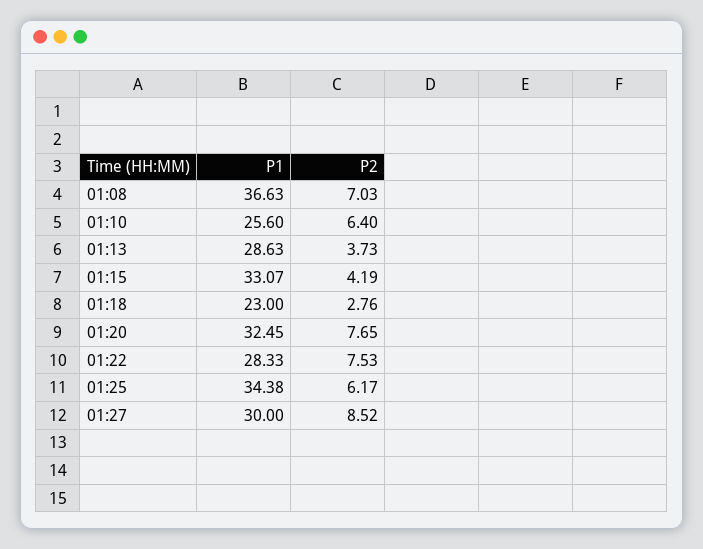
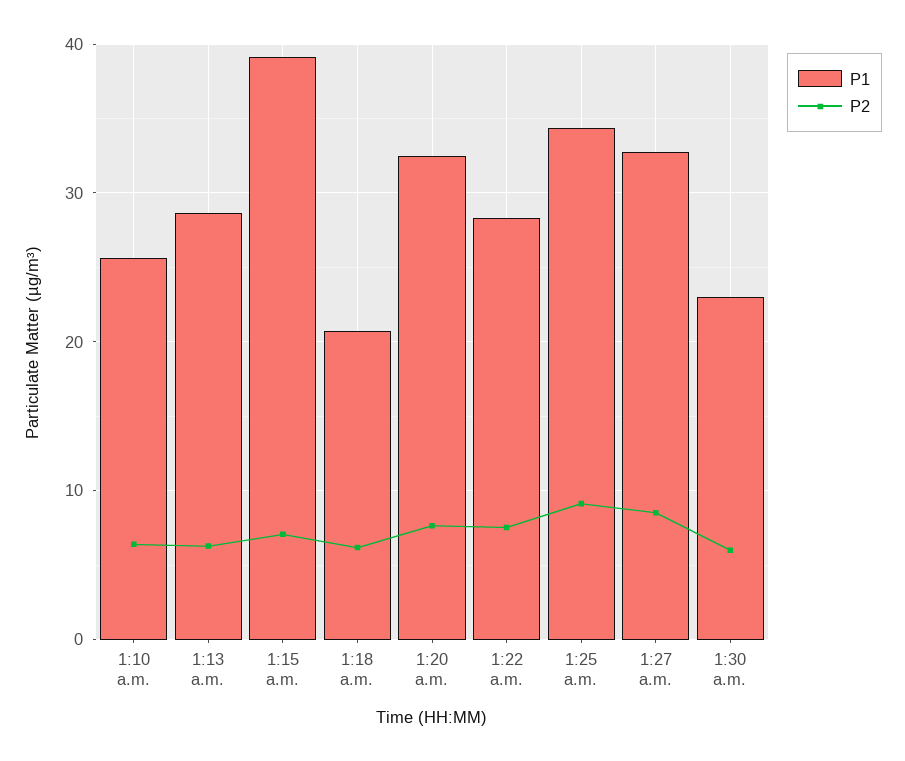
P1, 01:08: 36.63 -> none
P2, 01:08: 7.03 -> none
P2, 01:13: 3.73 -> 6
P1, 01:15: 33.07 -> 39
P2, 01:15: 4.19 -> 7
P1, 01:18: 23 -> 21
P2, 01:18: 2.76 -> 6
P2, 01:25: 6.17 -> 9
P1, 01:27: 30 -> 33
P1, 1:30 a.m.: none -> 23
P2, 1:30 a.m.: none -> 6

